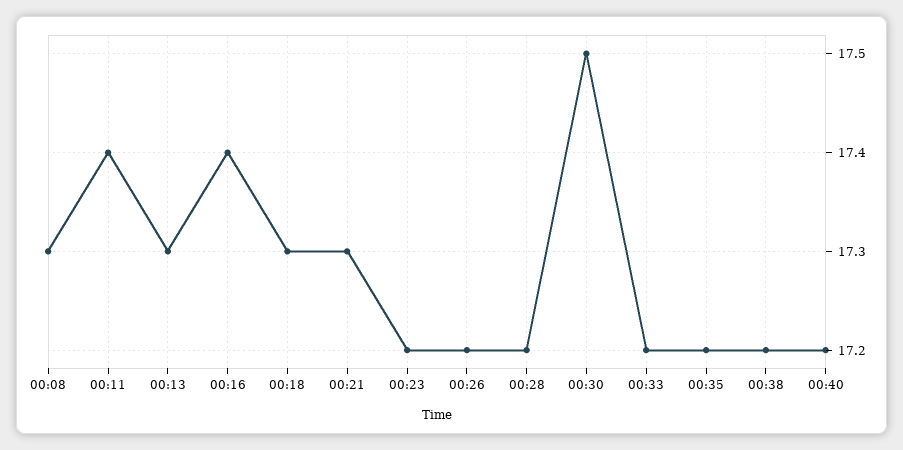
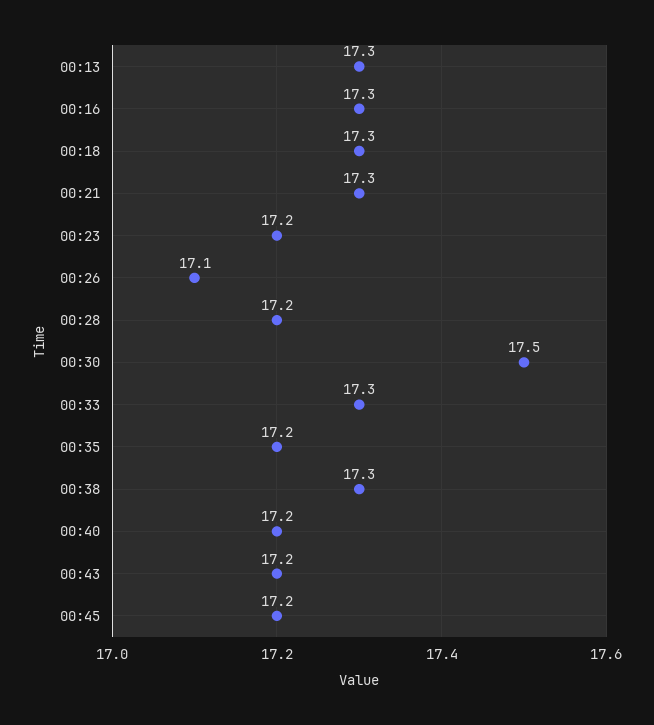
00:08: 17.3 -> none
00:11: 17.4 -> none
00:16: 17.4 -> 17.3
00:26: 17.2 -> 17.1
00:33: 17.2 -> 17.3
00:38: 17.2 -> 17.3
00:43: none -> 17.2
00:45: none -> 17.2

